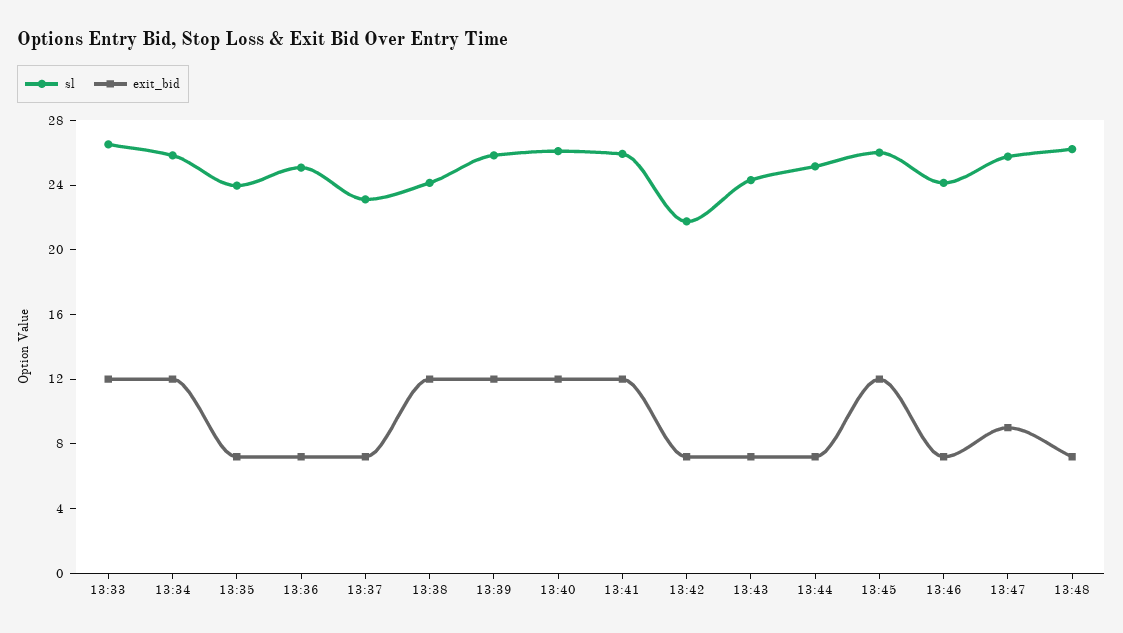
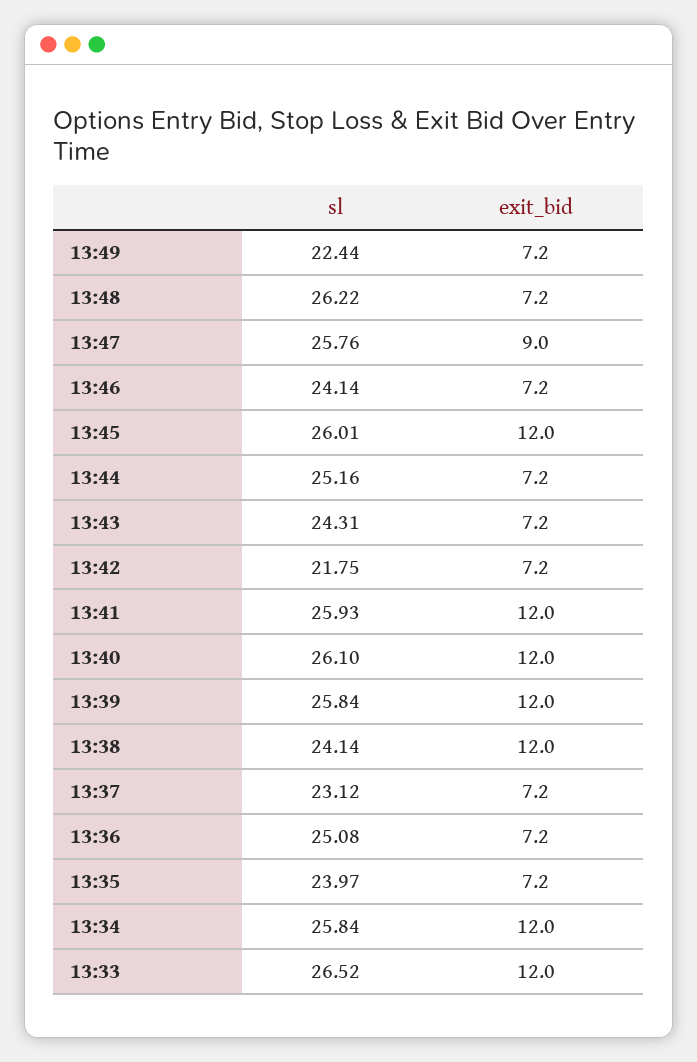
sl, 13:49: none -> 22.44
exit_bid, 13:49: none -> 7.2

